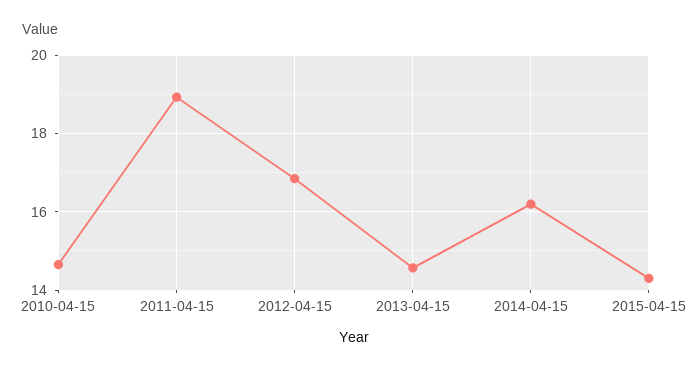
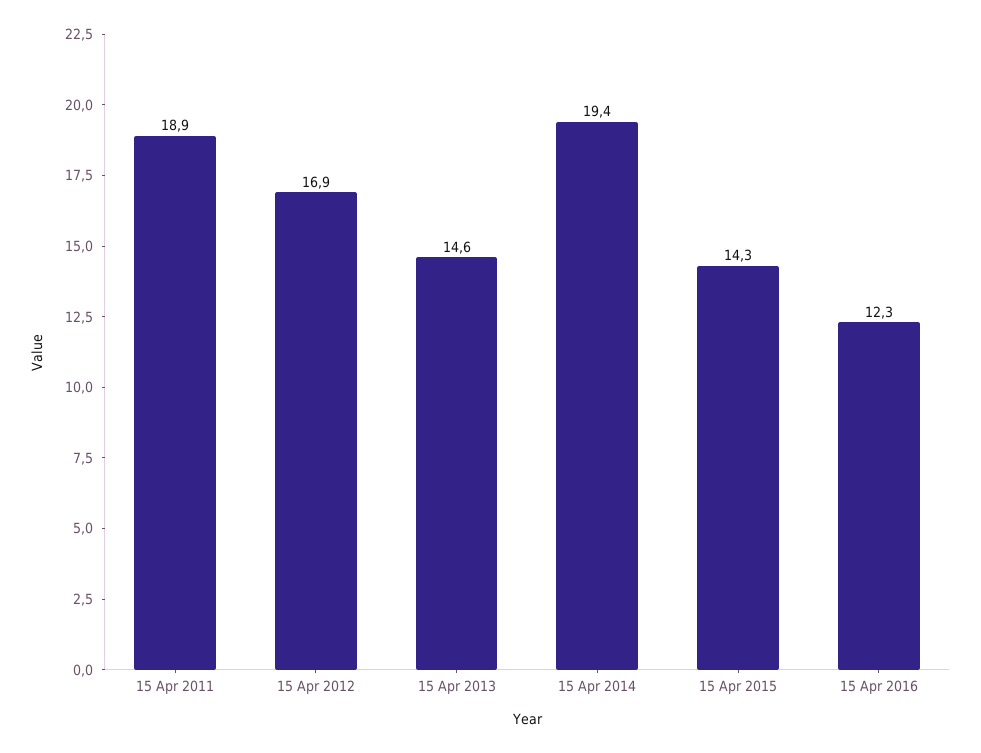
2010-04-15: 14.6 -> none
2014-04-15: 16.2 -> 19.4
15 Apr 2016: none -> 12.3

